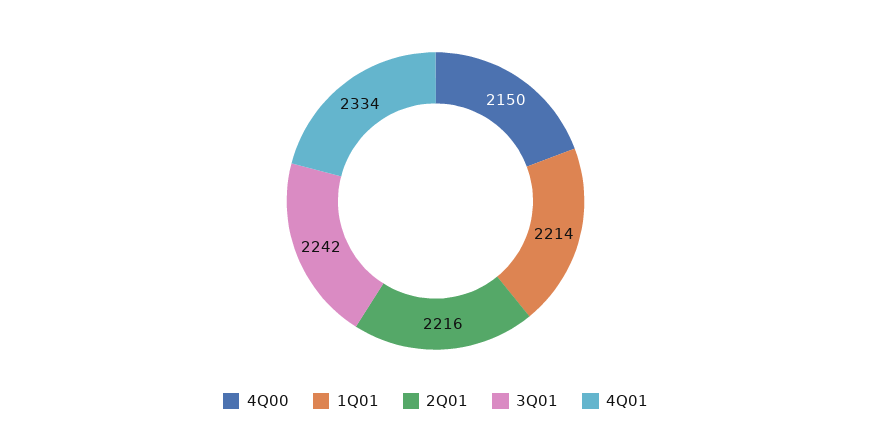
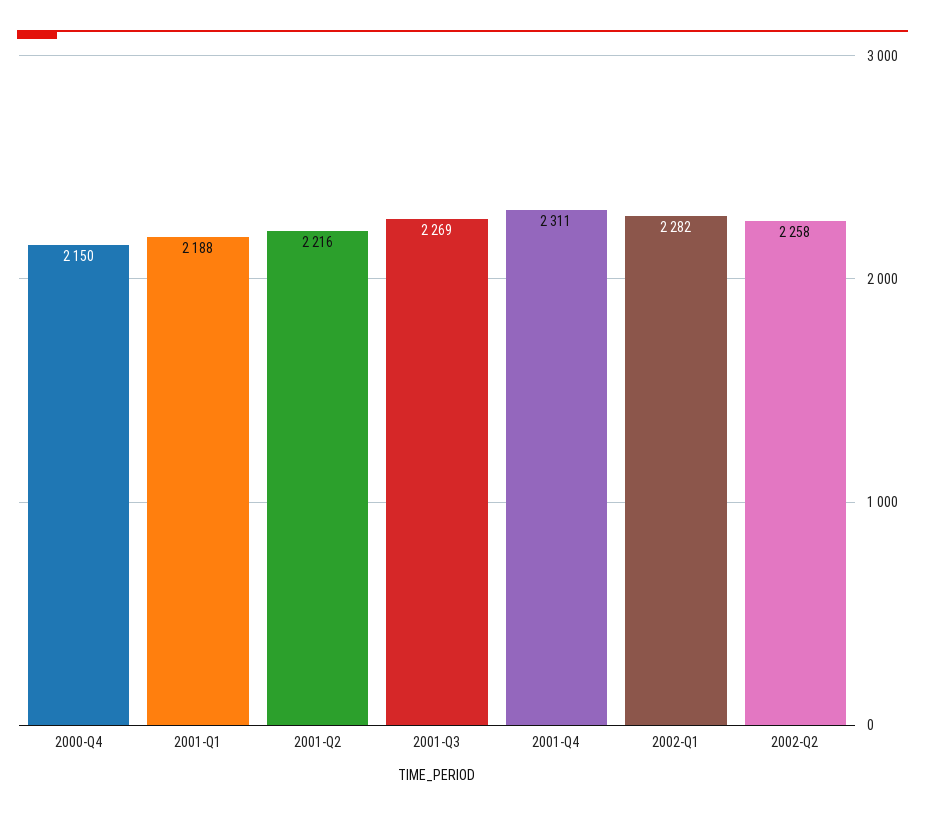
1Q01: 2214 -> 2188
3Q01: 2242 -> 2269
4Q01: 2334 -> 2311
2002-Q1: none -> 2282
2002-Q2: none -> 2258

